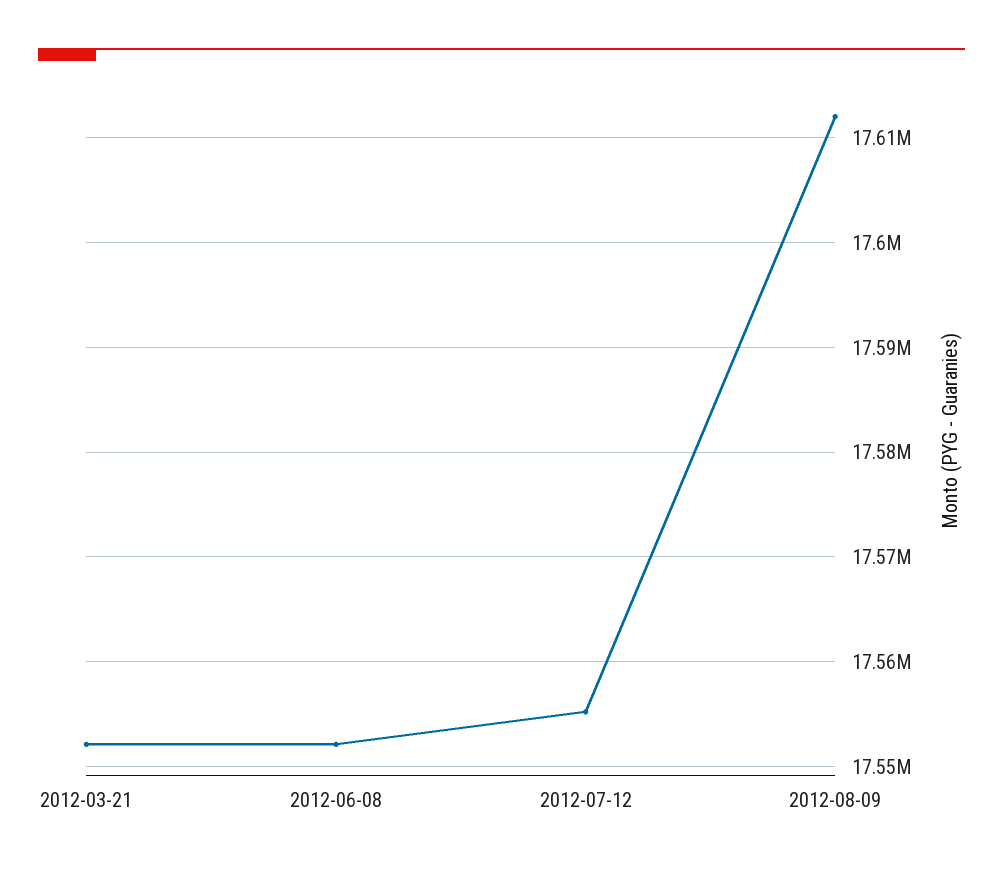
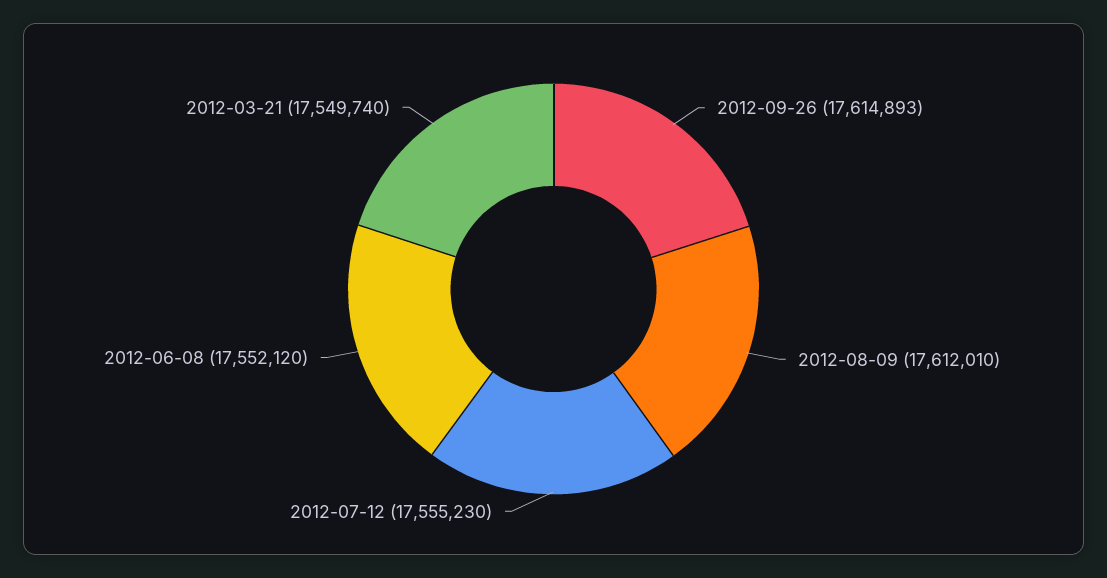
2012-03-21: 17552000 -> 17549740
2012-09-26: none -> 17614893

